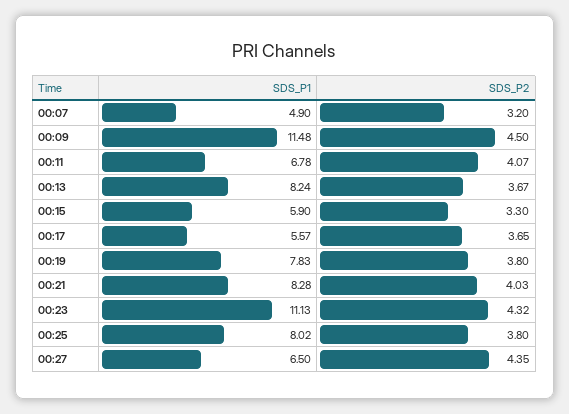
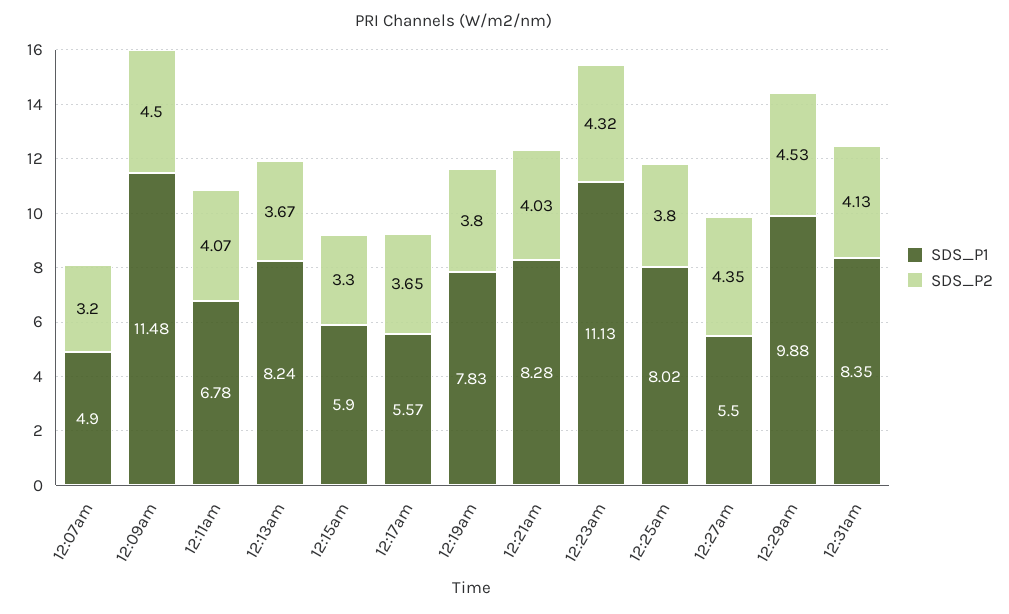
SDS_P1, 00:27: 6.5 -> 5.5
SDS_P1, 12:29am: none -> 9.88
SDS_P2, 12:29am: none -> 4.53
SDS_P1, 12:31am: none -> 8.35
SDS_P2, 12:31am: none -> 4.13

